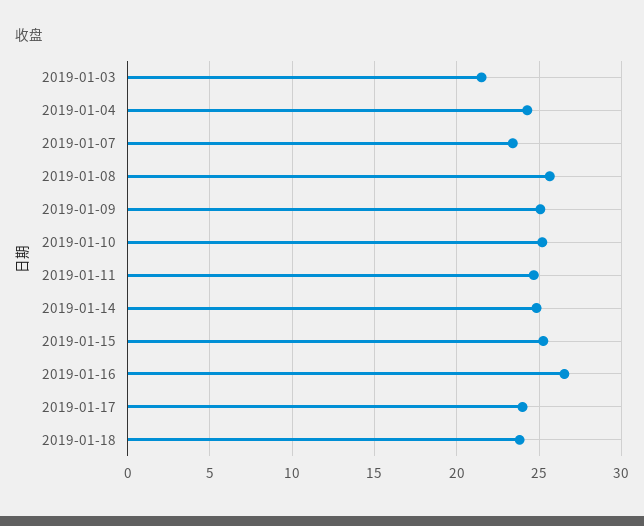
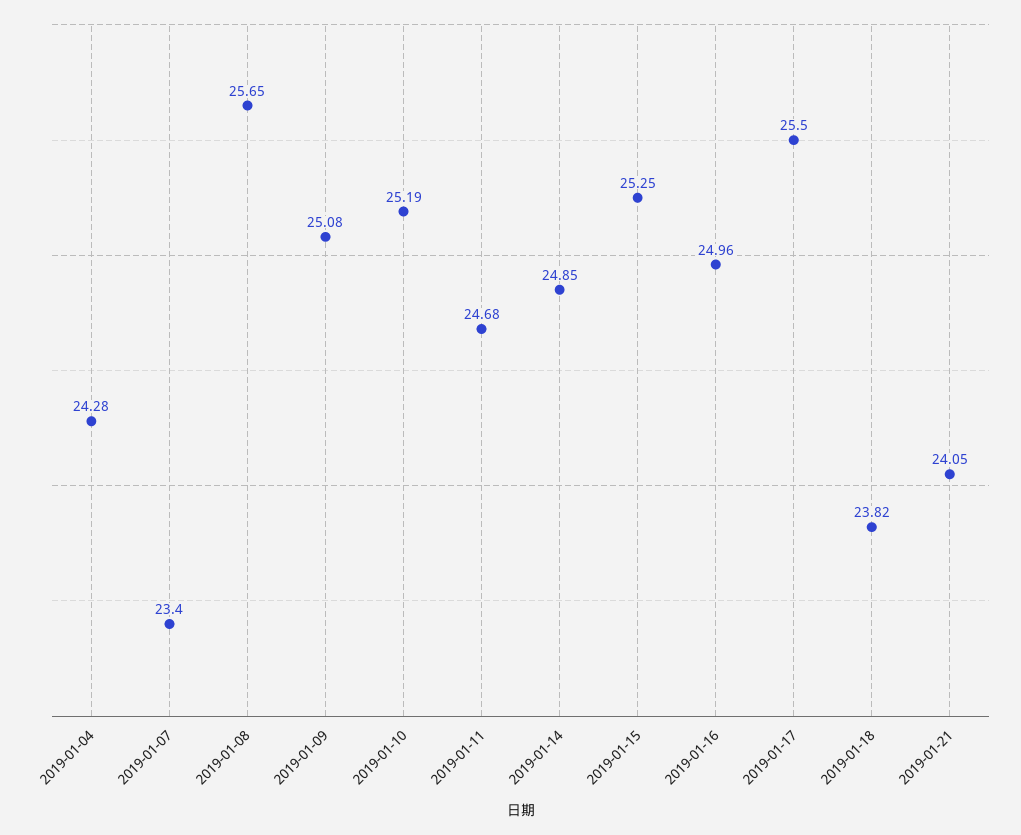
2019-01-03: 21.5 -> none
2019-01-16: 26.5 -> 24.96
2019-01-17: 24 -> 25.5
2019-01-21: none -> 24.05

